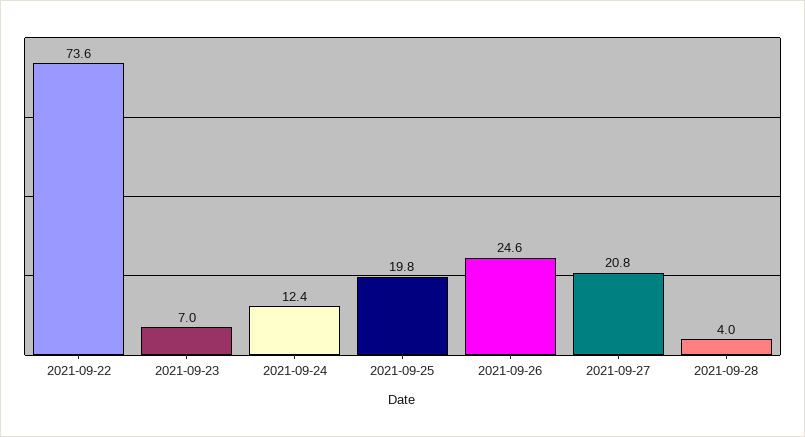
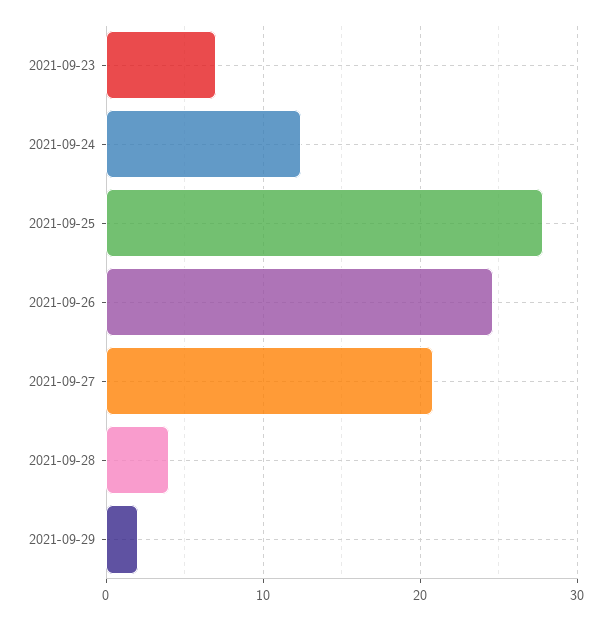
2021-09-22: 73.6 -> none
2021-09-25: 19.8 -> 28
2021-09-29: none -> 2

